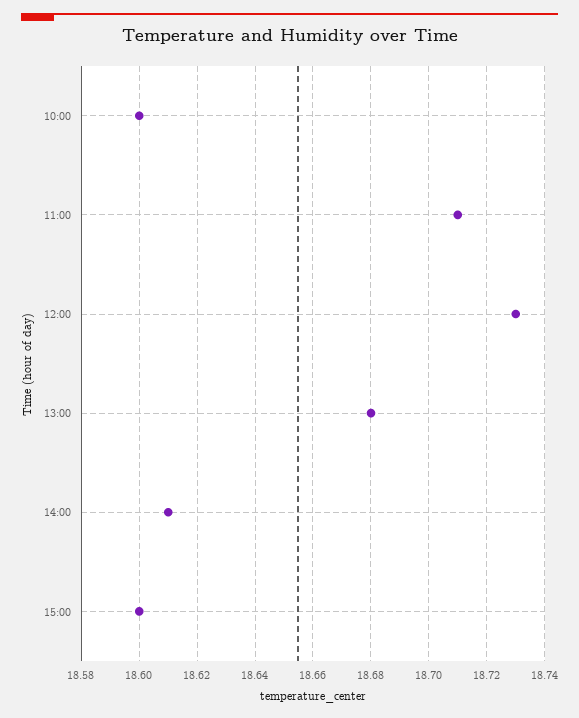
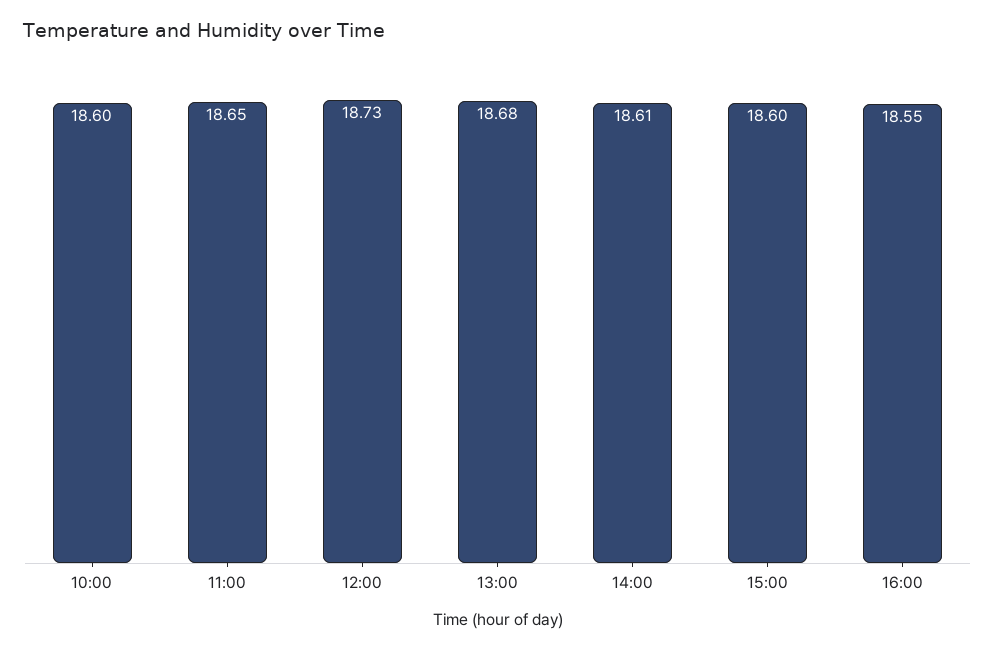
11:00: 18.71 -> 18.65
16:00: none -> 18.55

